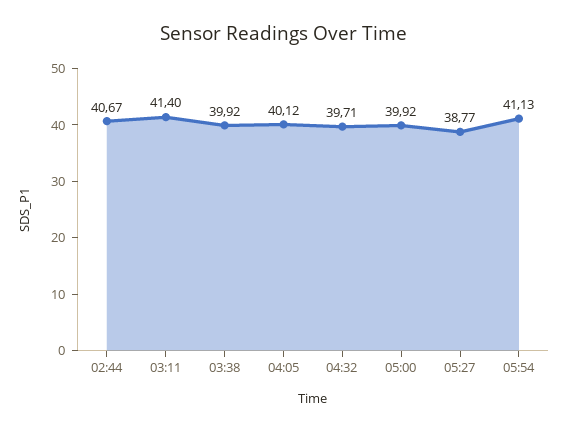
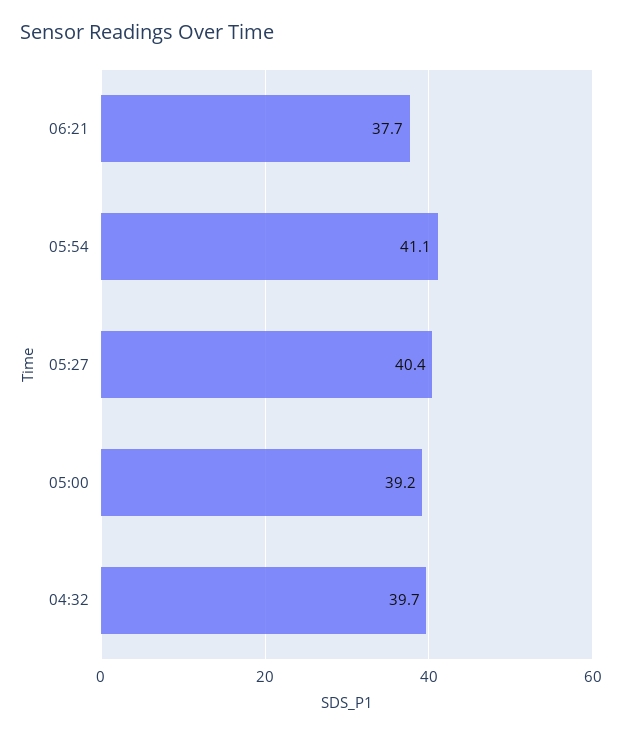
02:44: 40.67 -> none
03:11: 41.4 -> none
03:38: 39.92 -> none
04:05: 40.12 -> none
05:00: 39.92 -> 39.2
05:27: 38.77 -> 40.4
06:21: none -> 37.7

